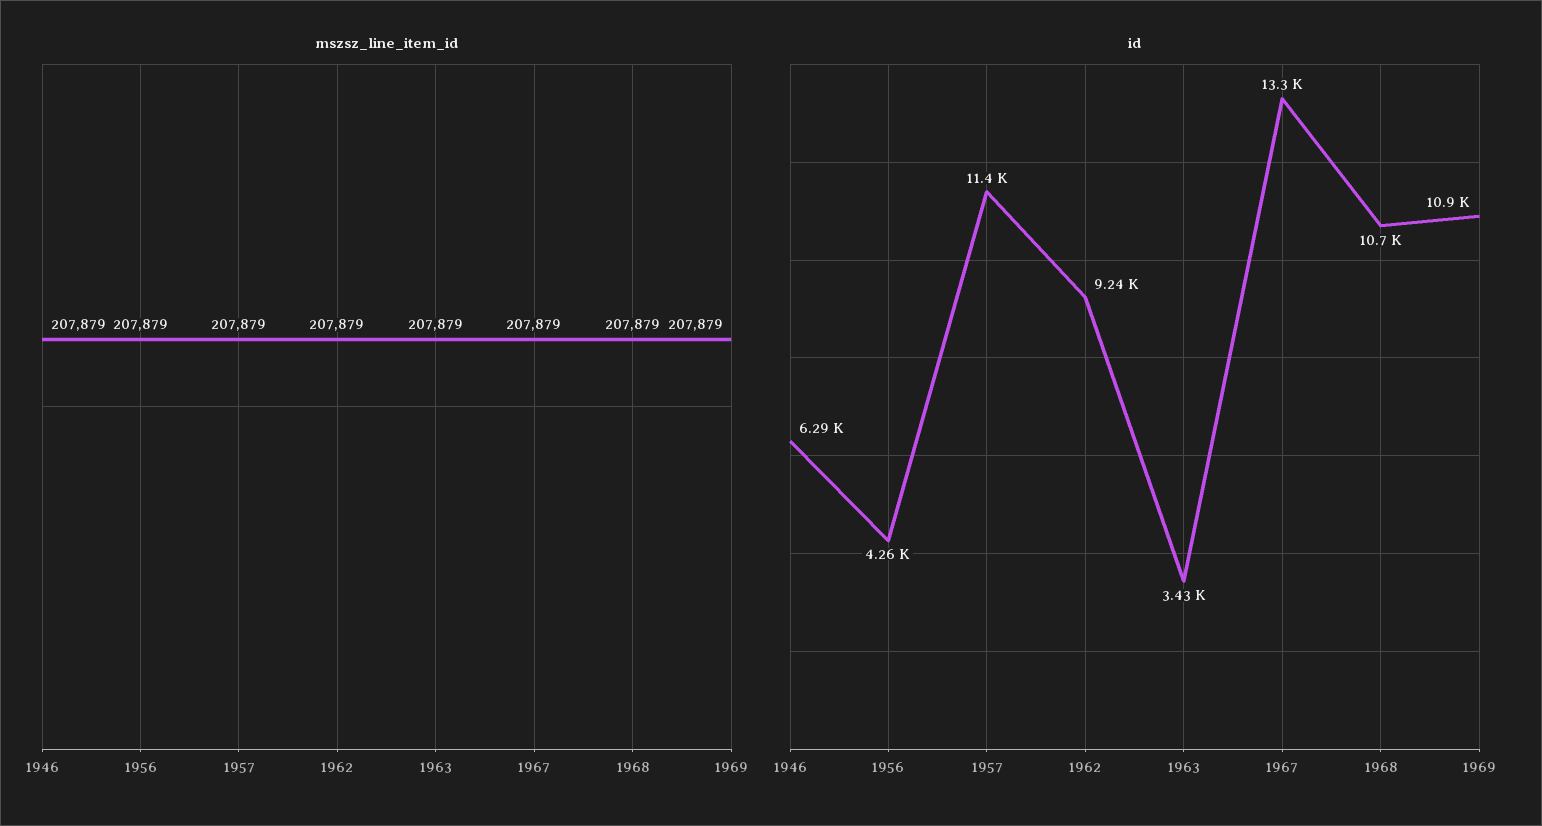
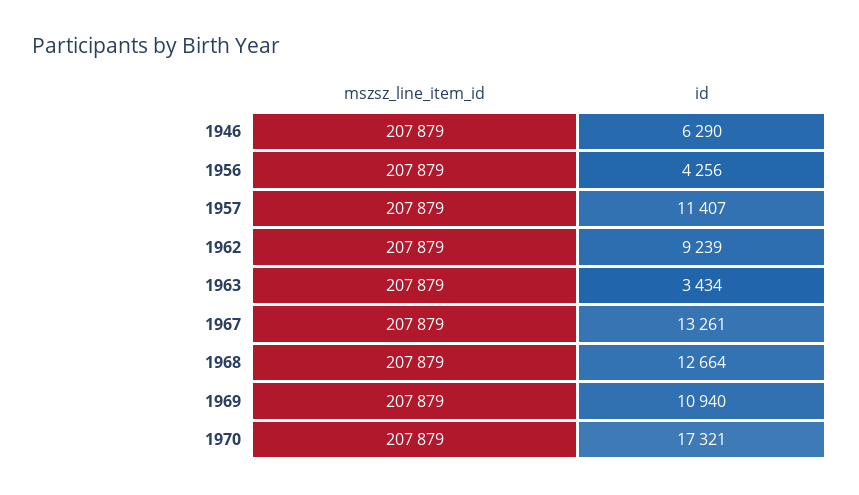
id, 1968: 10700 -> 12664
mszsz_line_item_id, 1970: none -> 207879
id, 1970: none -> 17321

